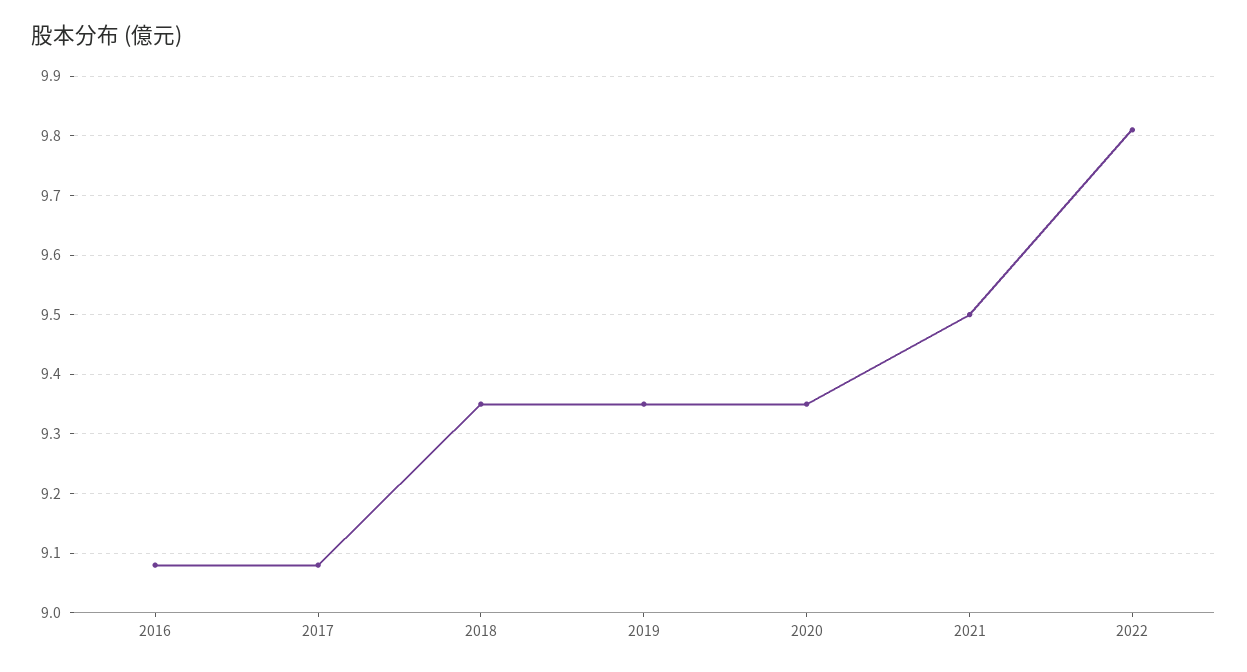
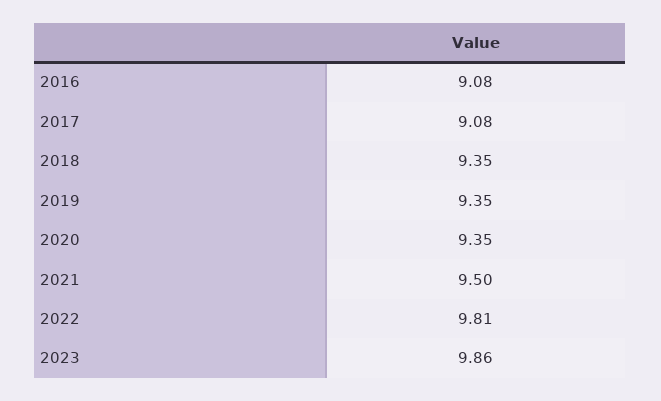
2023: none -> 9.86

